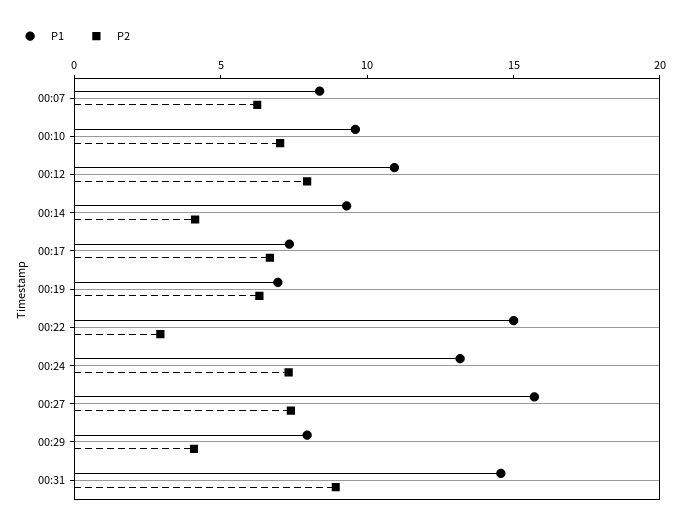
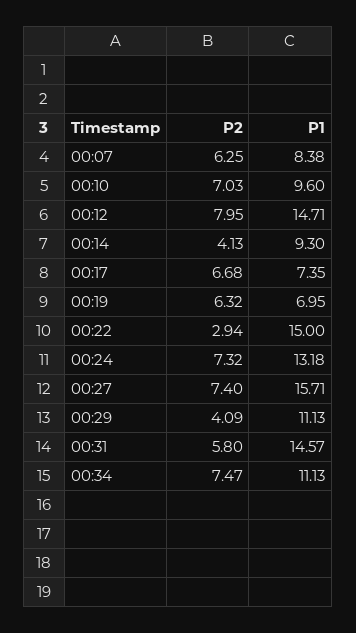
P1, 00:12: 11 -> 14.71
P1, 00:29: 8 -> 11.13
P2, 00:31: 9 -> 5.8
P2, 00:34: none -> 7.47
P1, 00:34: none -> 11.13

